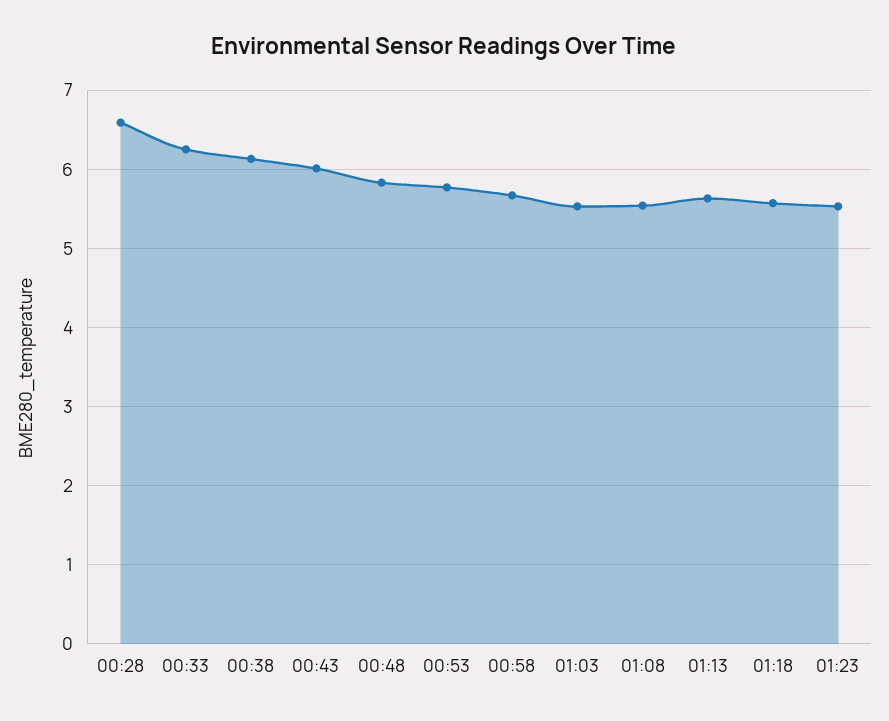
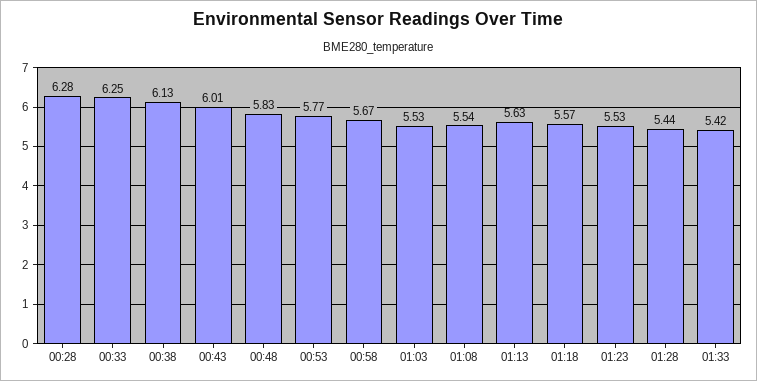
00:28: 6.6 -> 6.28
01:28: none -> 5.44
01:33: none -> 5.42

